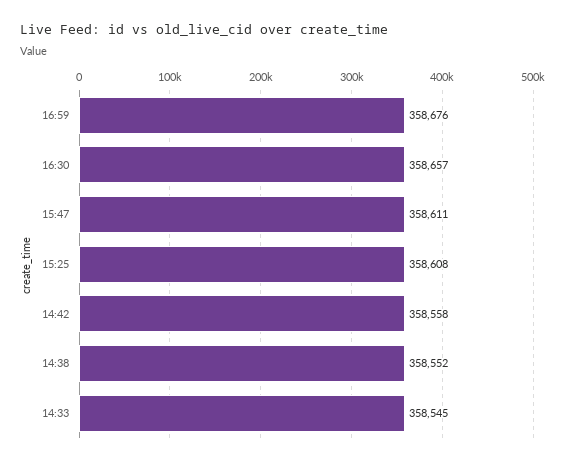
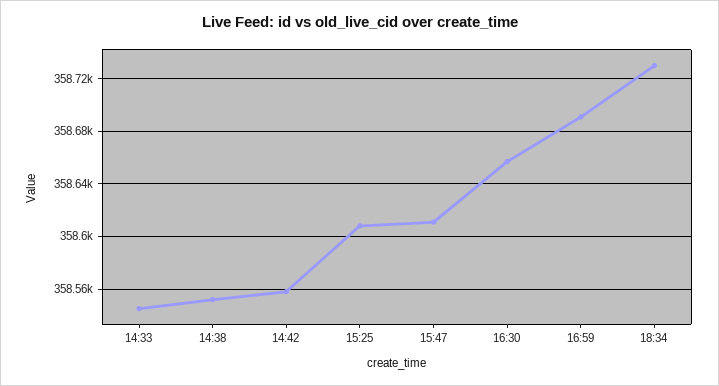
16:59: 358676 -> 358690
18:34: none -> 358730

